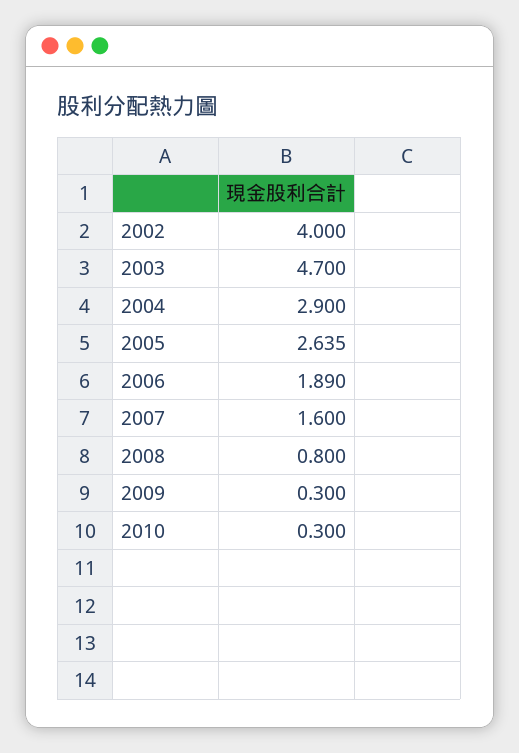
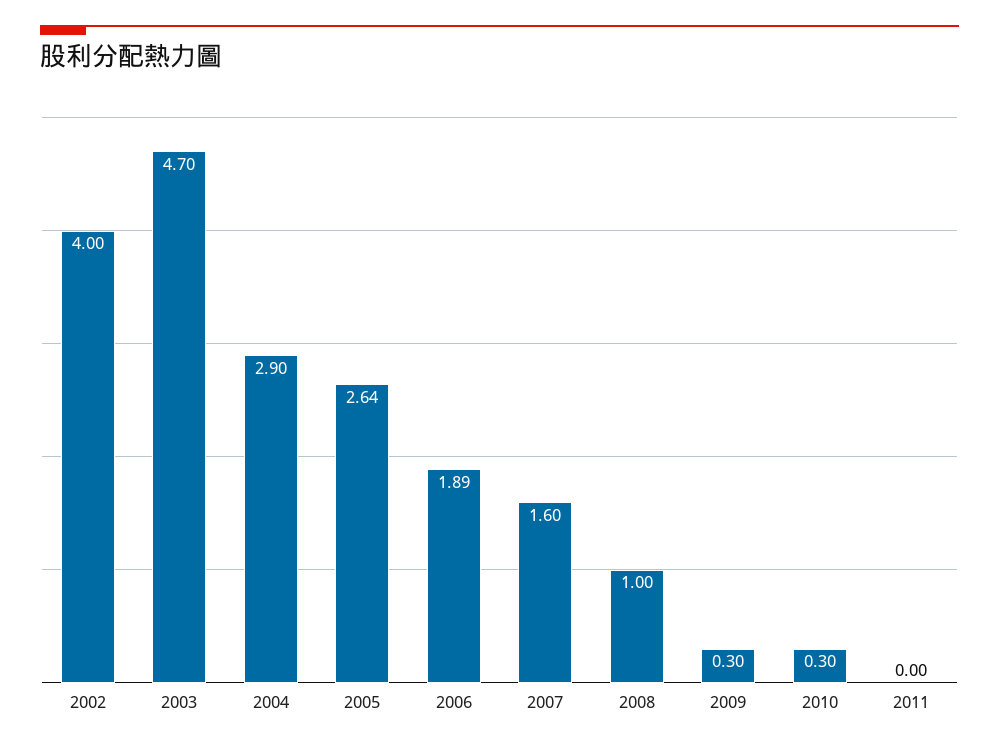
2008: 0.8 -> 1
2011: none -> 0

